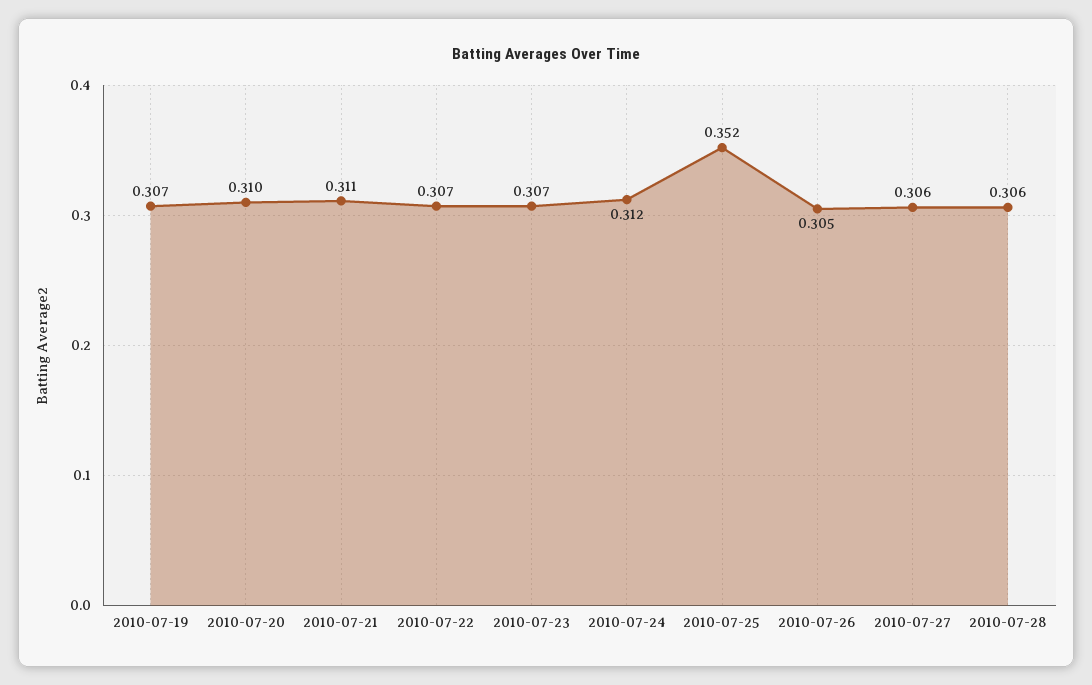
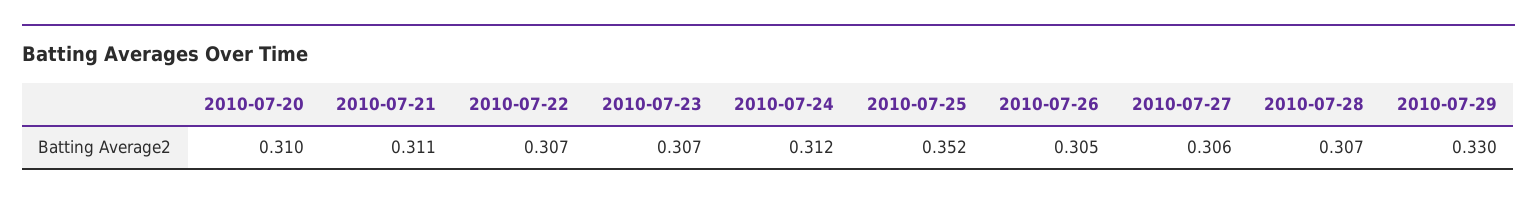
2010-07-19: 0.307 -> none
2010-07-28: 0.306 -> 0.307
2010-07-29: none -> 0.33

